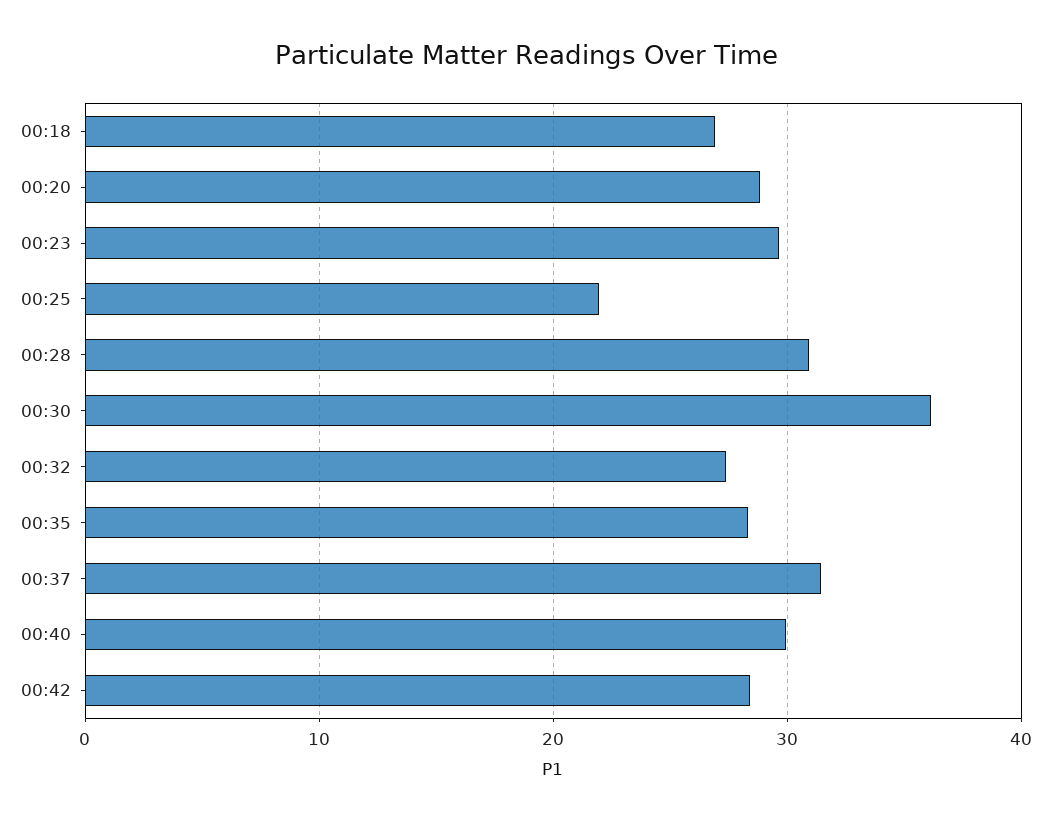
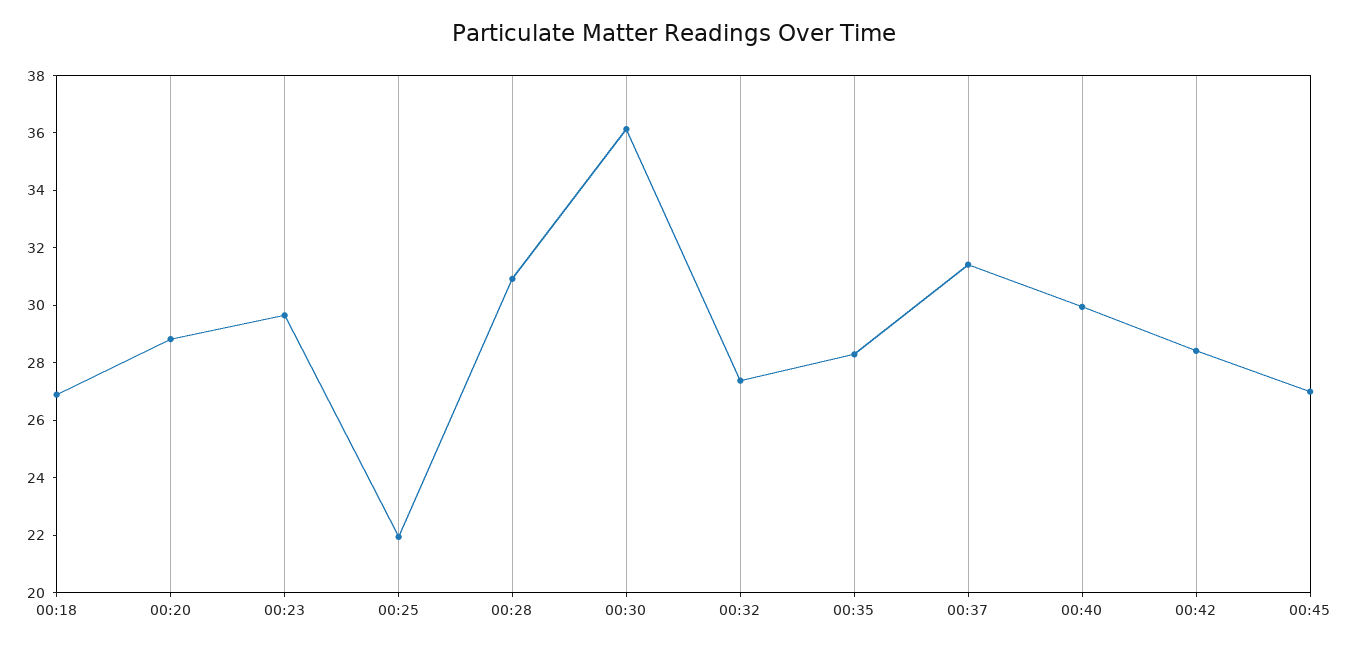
00:45: none -> 27

